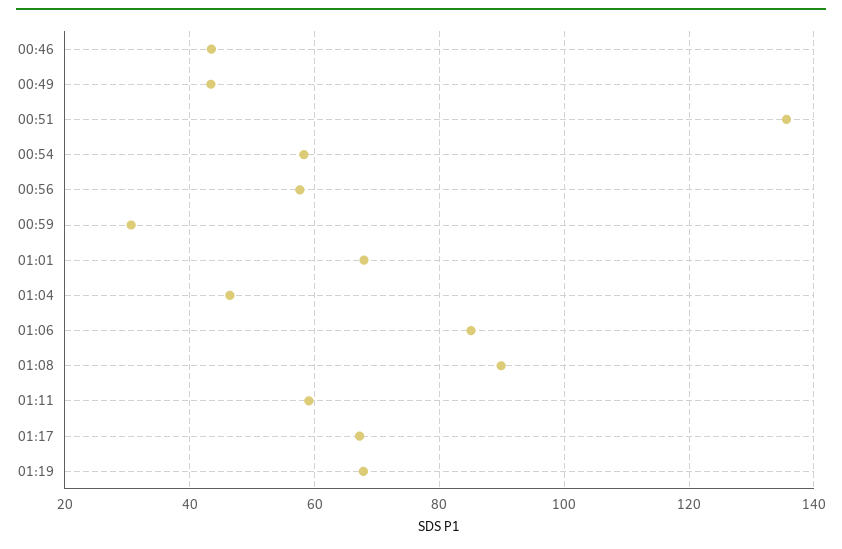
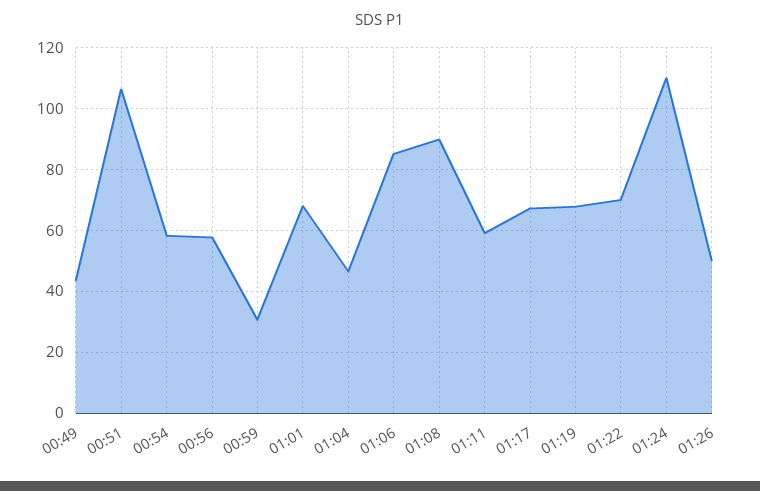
00:46: 44 -> none
00:51: 136 -> 106
01:22: none -> 70
01:24: none -> 110
01:26: none -> 50

